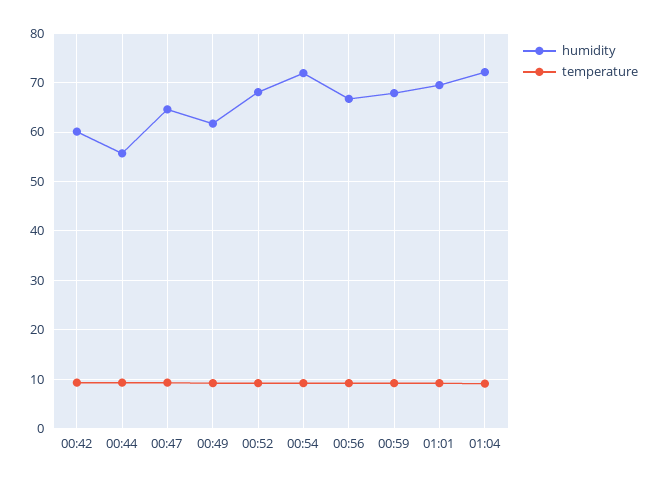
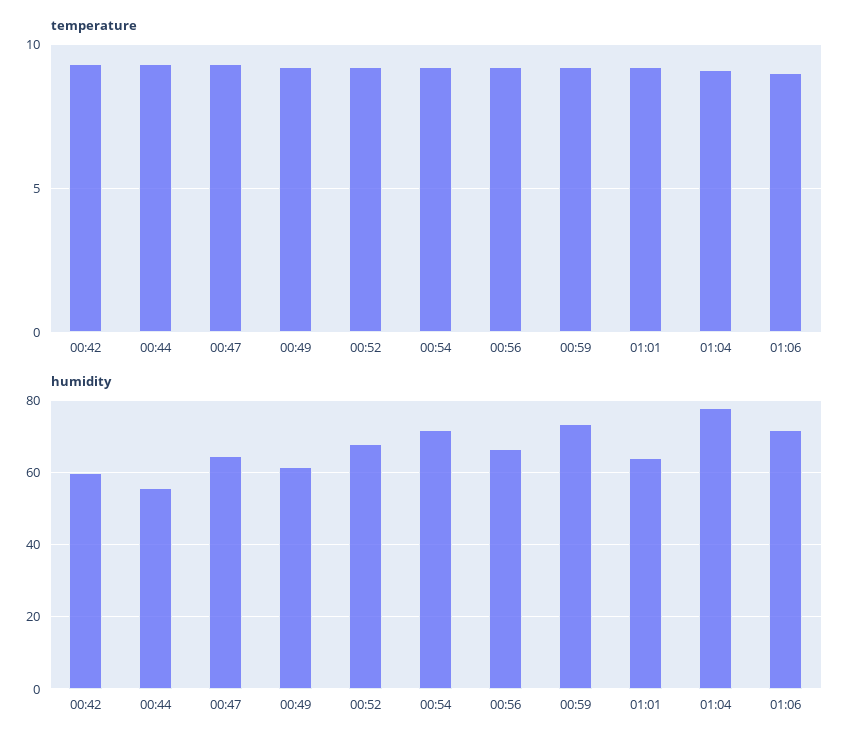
humidity, 00:59: 68 -> 74
humidity, 01:01: 70 -> 64
humidity, 01:04: 72 -> 78
temperature, 01:06: none -> 9
humidity, 01:06: none -> 72

